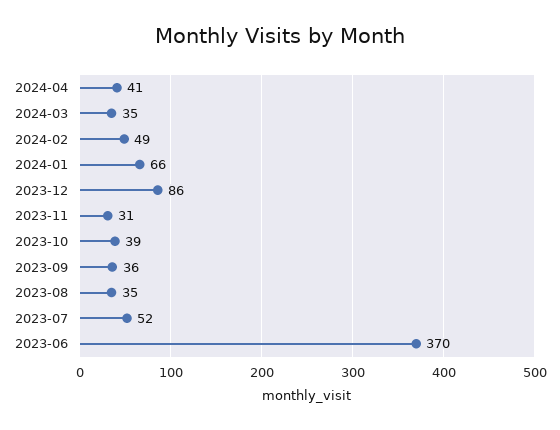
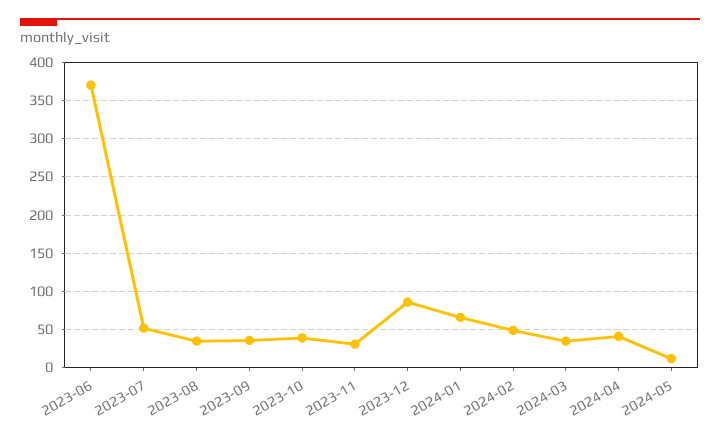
2024-05: none -> 10

